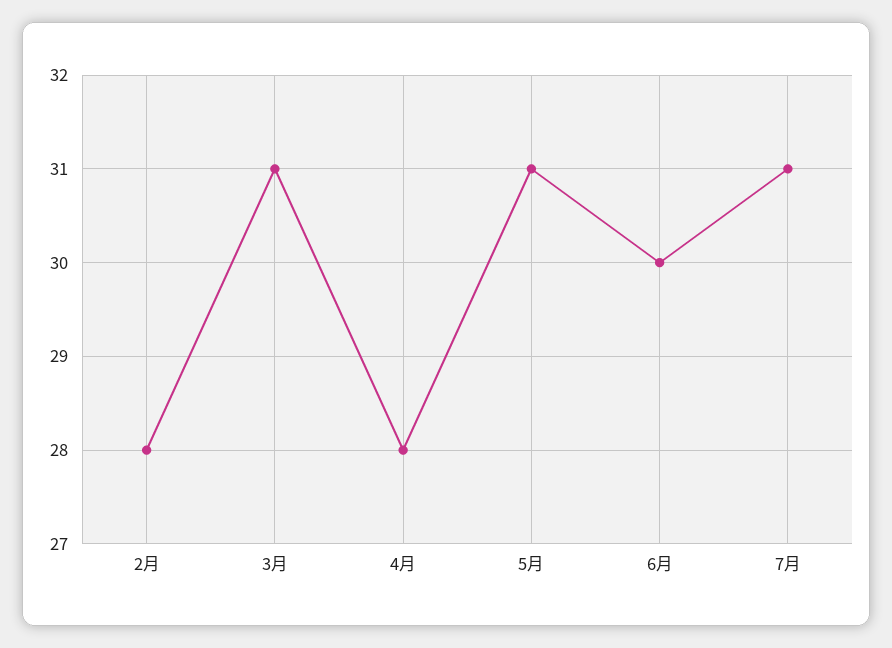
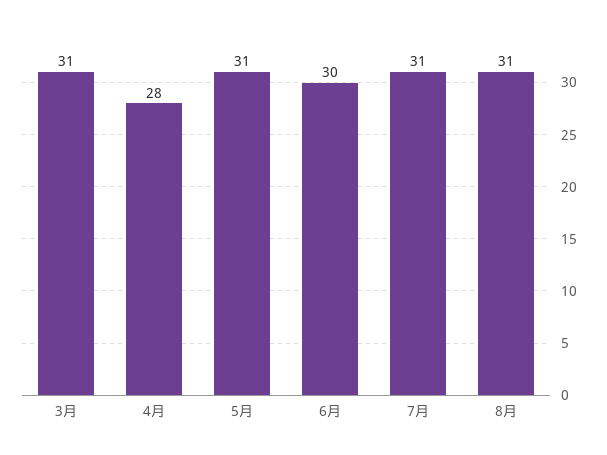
2月: 28 -> none
8月: none -> 31

